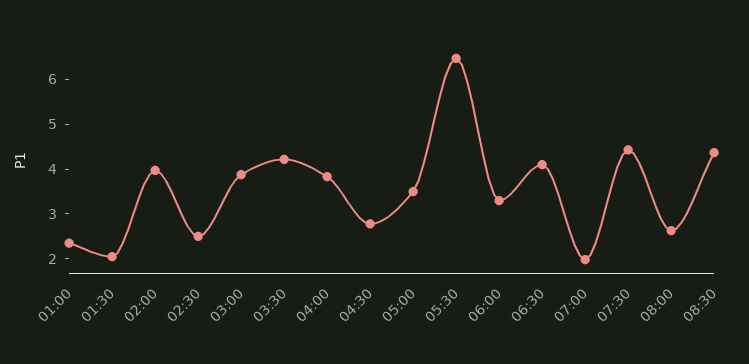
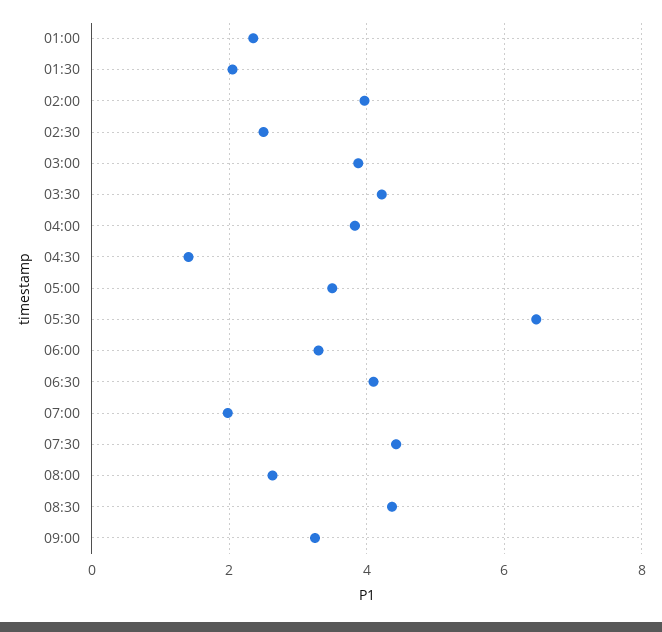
04:30: 2.8 -> 1.4
09:00: none -> 3.2

